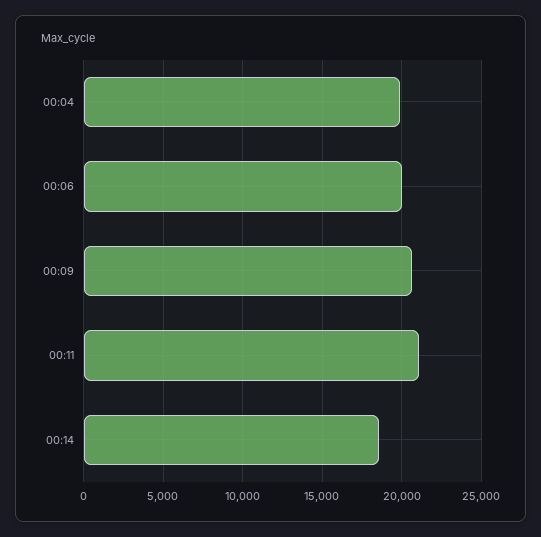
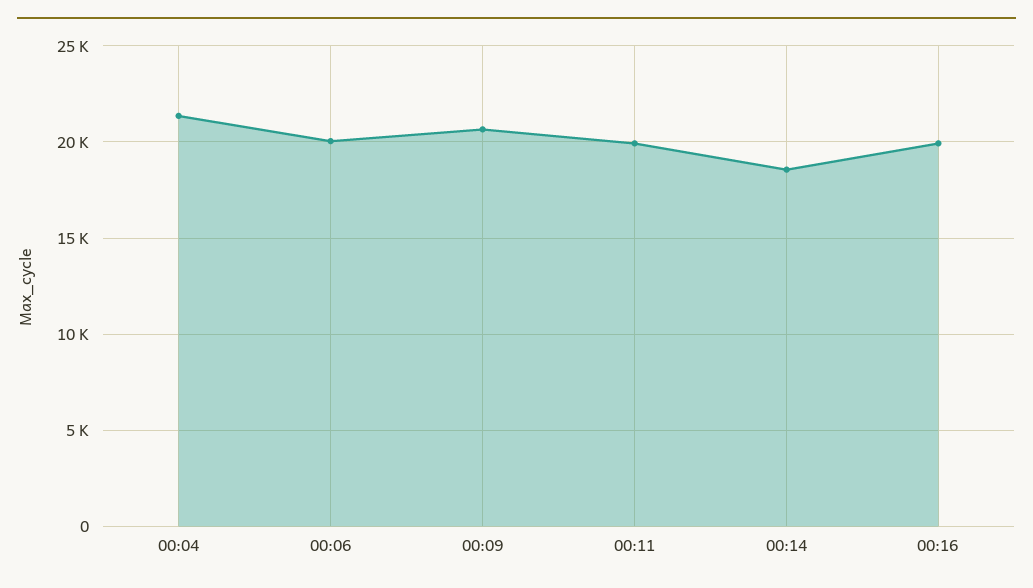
00:04: 20000 -> 21500
00:11: 21000 -> 20000
00:16: none -> 20000

